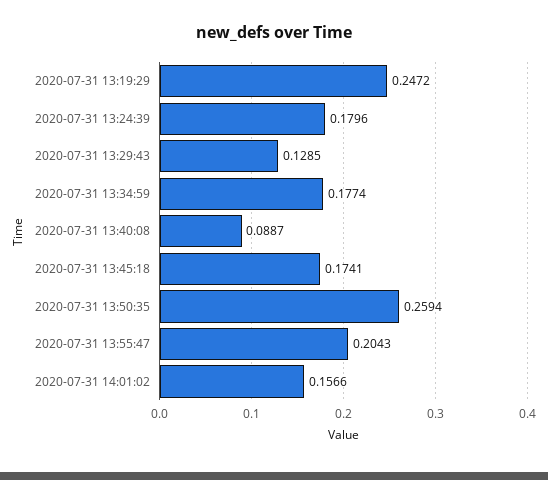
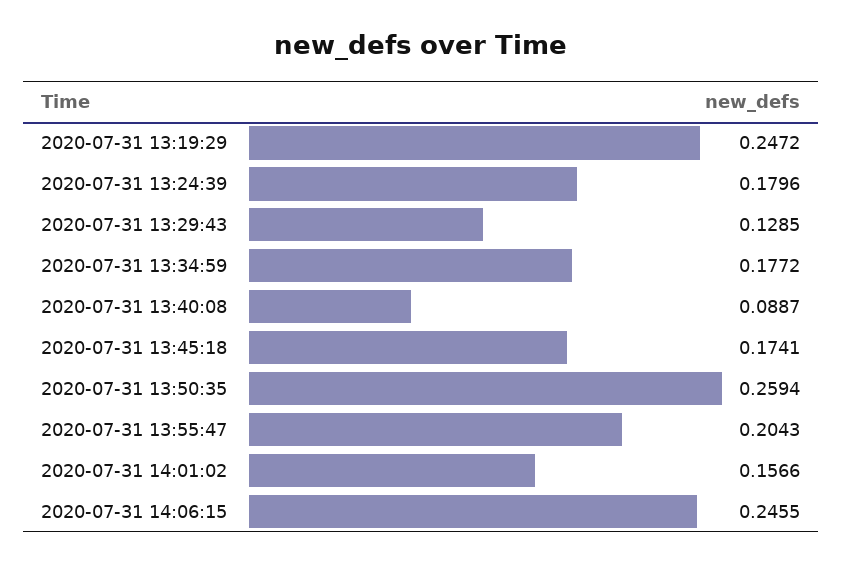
2020-07-31 13:34:59: 0.1774 -> 0.1772
2020-07-31 14:06:15: none -> 0.2455

